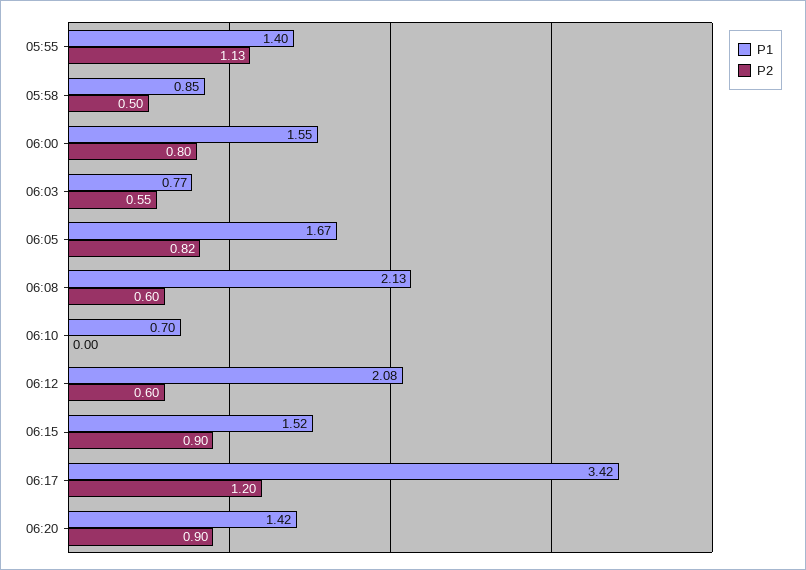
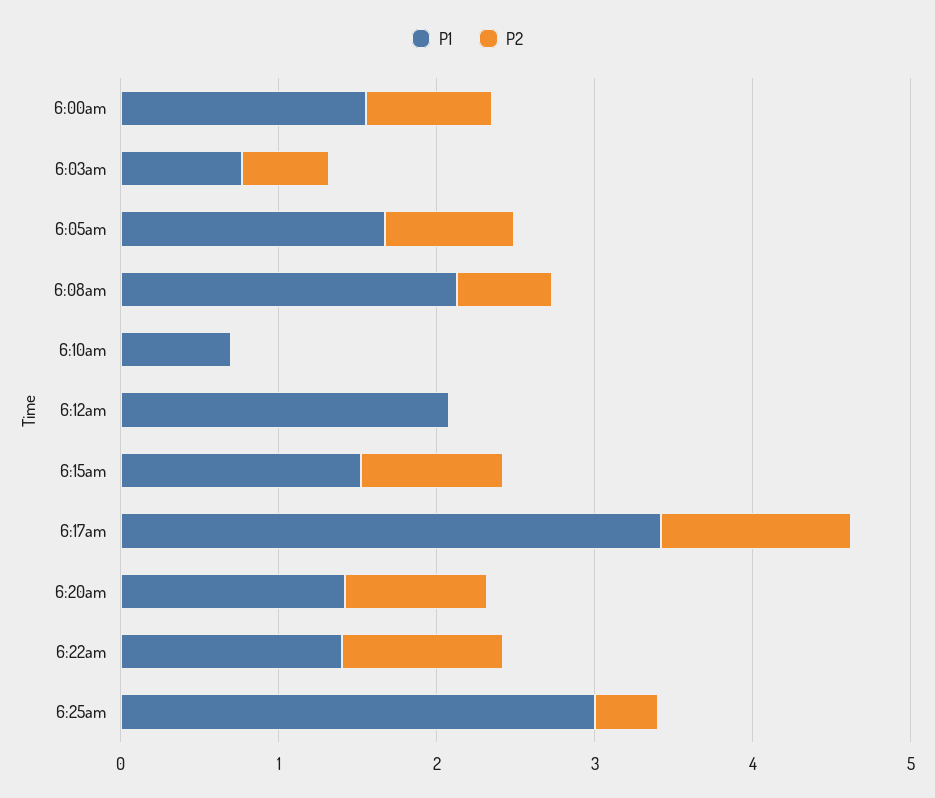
P1, 05:55: 1.4 -> none
P2, 05:55: 1.13 -> none
P1, 05:58: 0.85 -> none
P2, 05:58: 0.5 -> none
P2, 06:12: 0.6 -> 0
P1, 6:22am: none -> 1.4
P2, 6:22am: none -> 1
P1, 6:25am: none -> 3
P2, 6:25am: none -> 0.4

